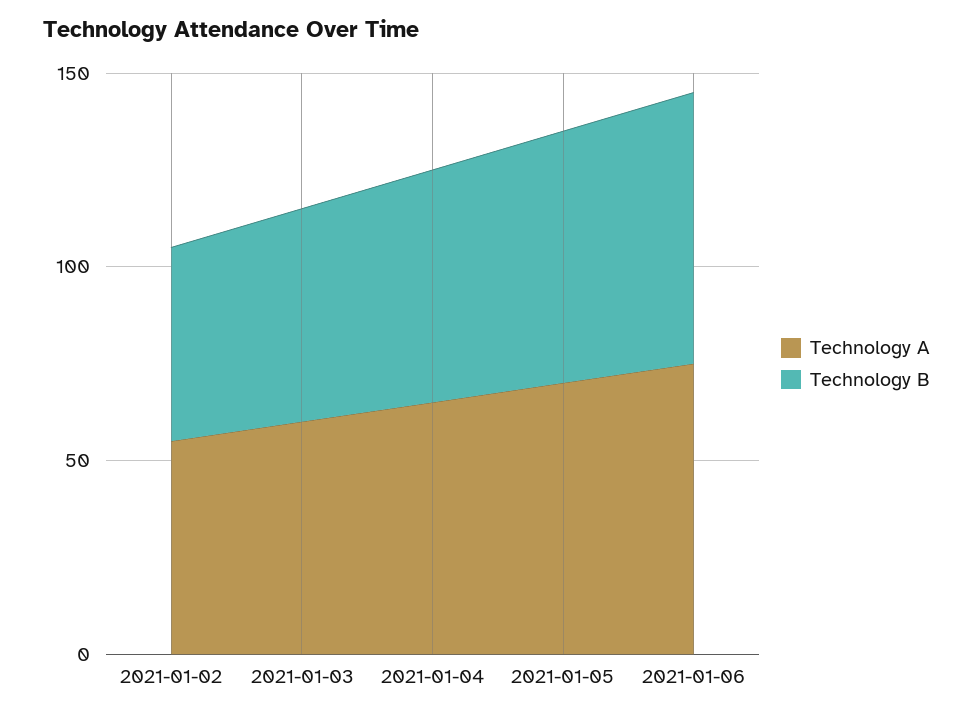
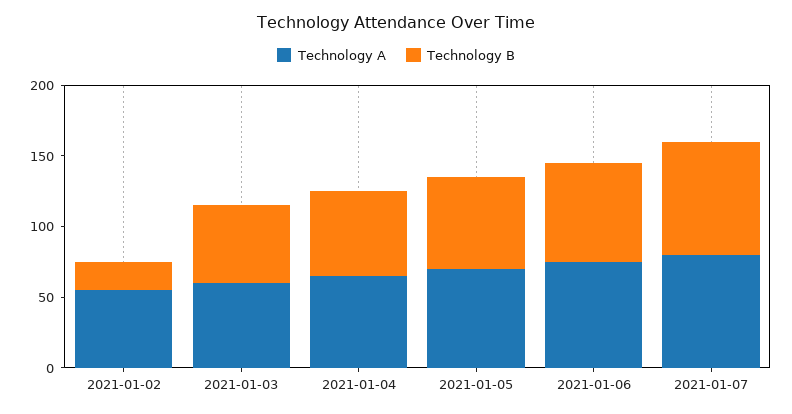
Technology B, 2021-01-02: 50 -> 20
Technology A, 2021-01-07: none -> 80
Technology B, 2021-01-07: none -> 80

